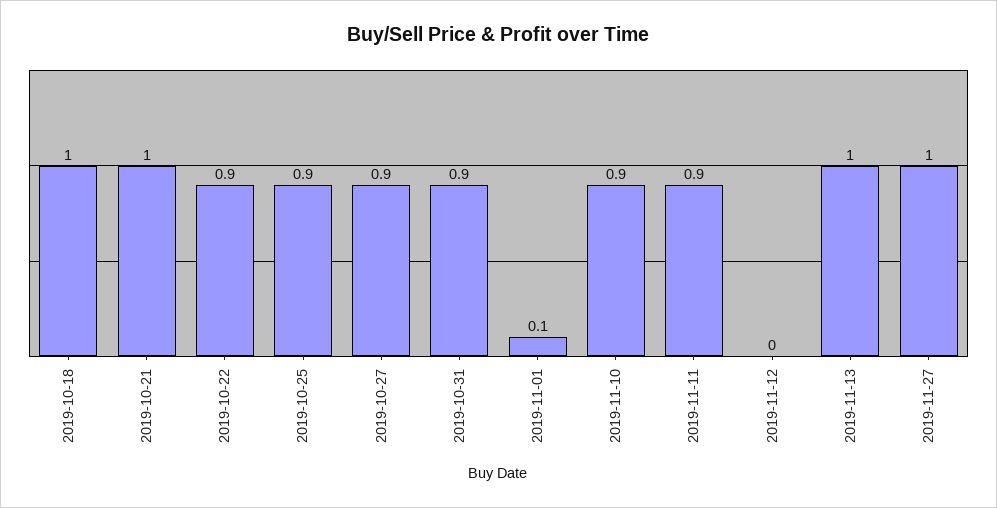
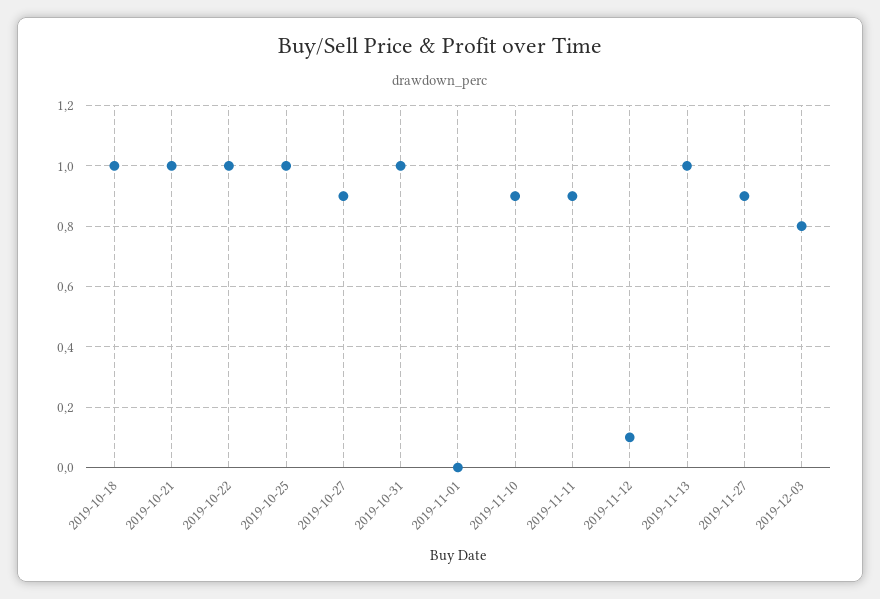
2019-10-22: 0.9 -> 1
2019-10-25: 0.9 -> 1
2019-10-31: 0.9 -> 1
2019-11-01: 0.1 -> 0
2019-11-12: 0 -> 0.1
2019-11-27: 1 -> 0.9
2019-12-03: none -> 0.8

